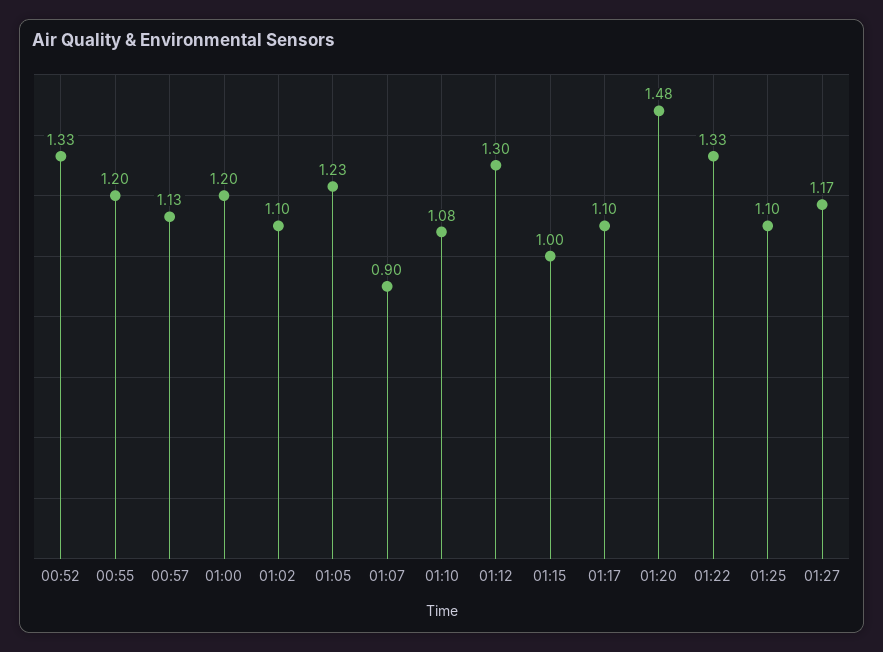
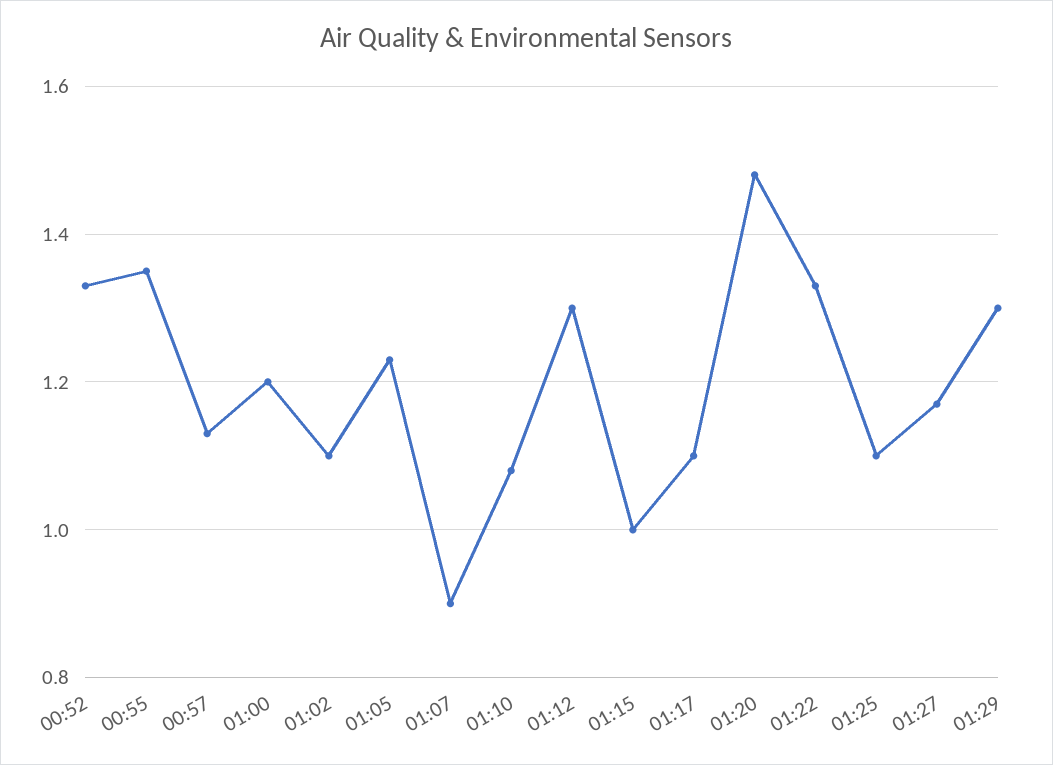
00:55: 1.2 -> 1.35
01:29: none -> 1.3

